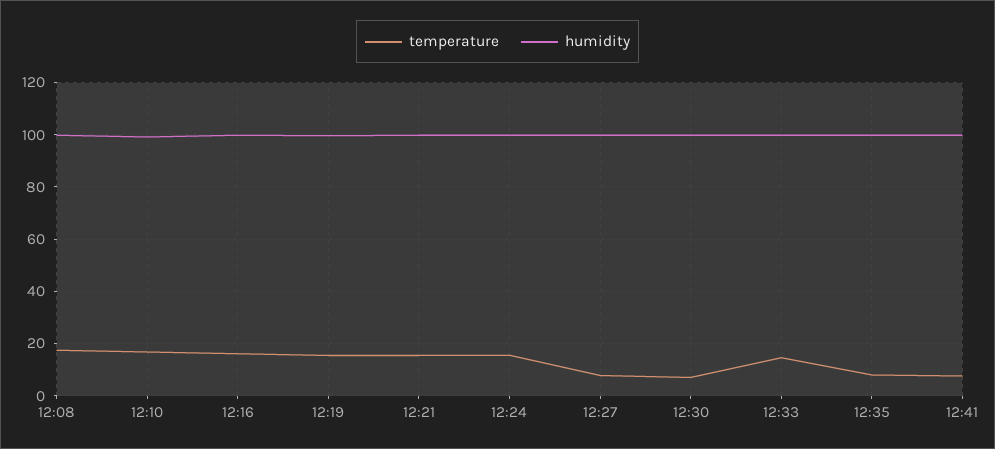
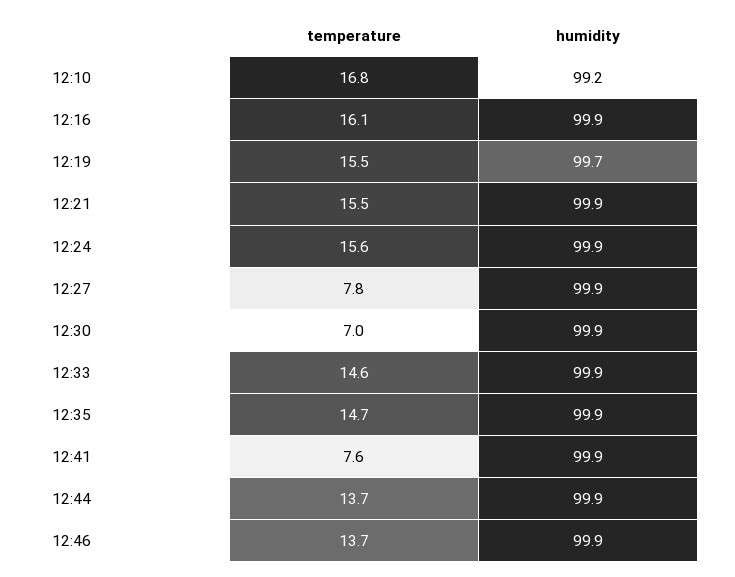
temperature, 12:08: 17.5 -> none
humidity, 12:08: 100 -> none
temperature, 12:35: 7.5 -> 14.7
temperature, 12:44: none -> 13.7
humidity, 12:44: none -> 99.9
temperature, 12:46: none -> 13.7
humidity, 12:46: none -> 99.9

